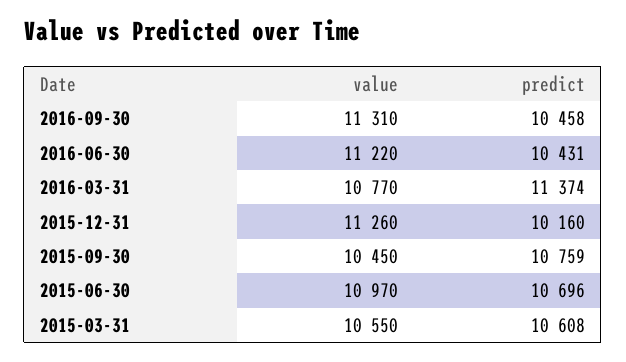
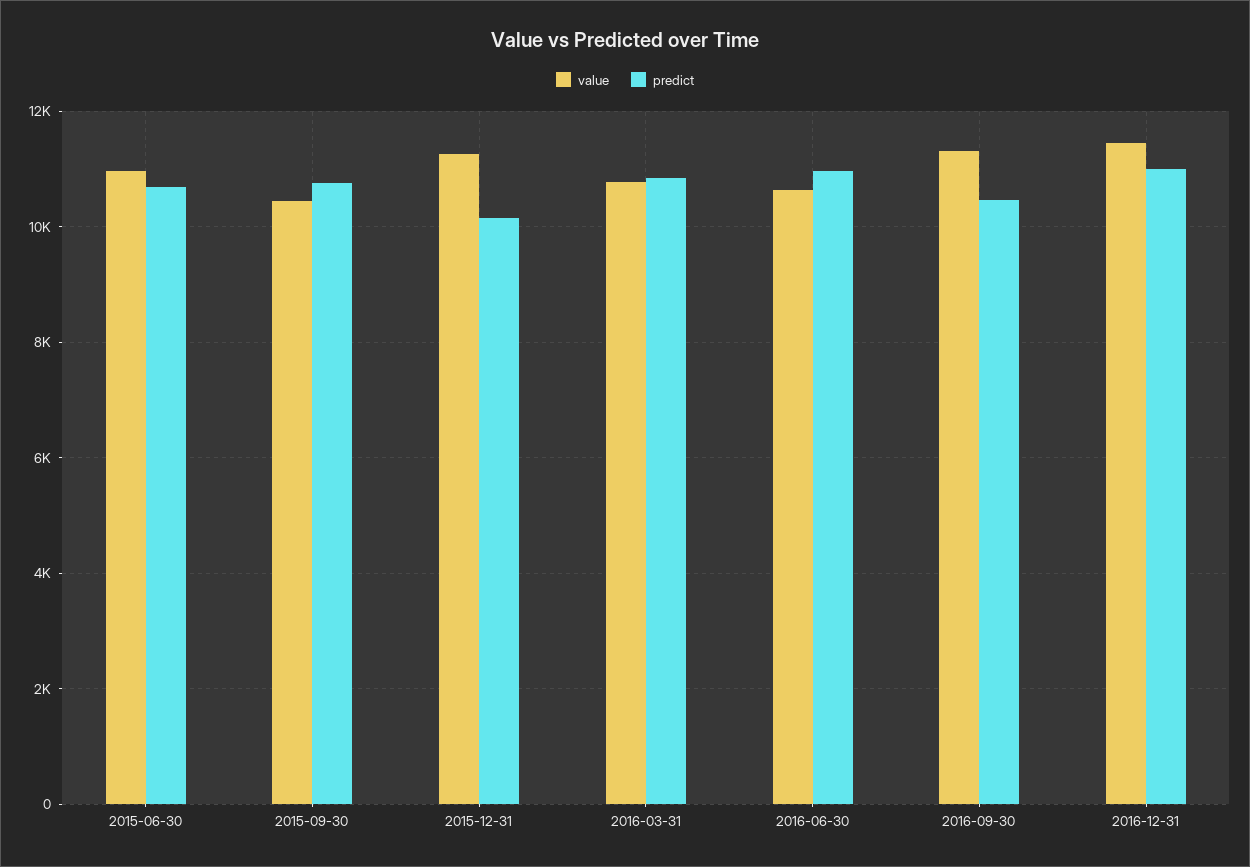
value, 2016-06-30: 11220 -> 10600
predict, 2016-06-30: 10431 -> 11000
predict, 2016-03-31: 11374 -> 10800
value, 2015-03-31: 10550 -> none
predict, 2015-03-31: 10608 -> none
value, 2016-12-31: none -> 11400
predict, 2016-12-31: none -> 11000

